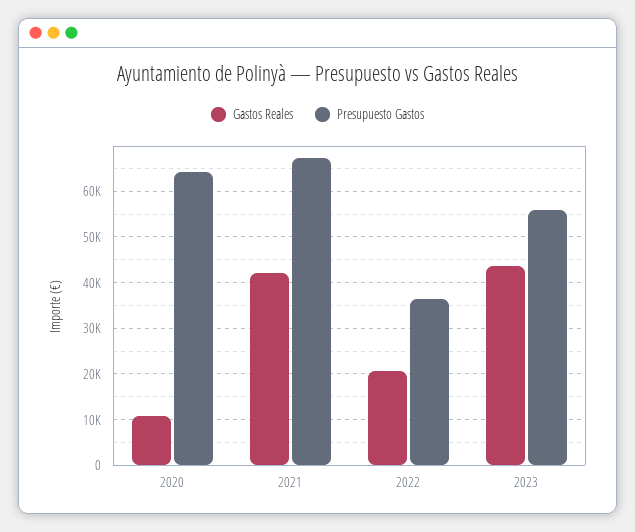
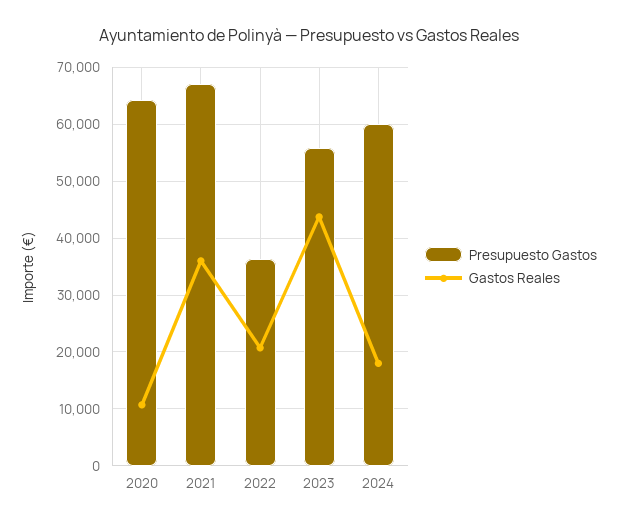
Gastos Reales, 2021: 42000 -> 36000
Presupuesto Gastos, 2024: none -> 60000
Gastos Reales, 2024: none -> 18000

